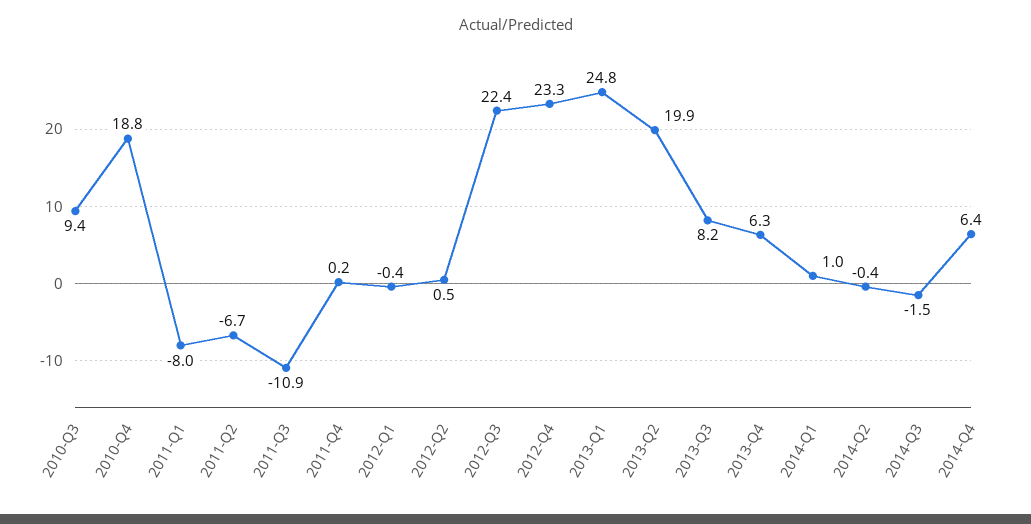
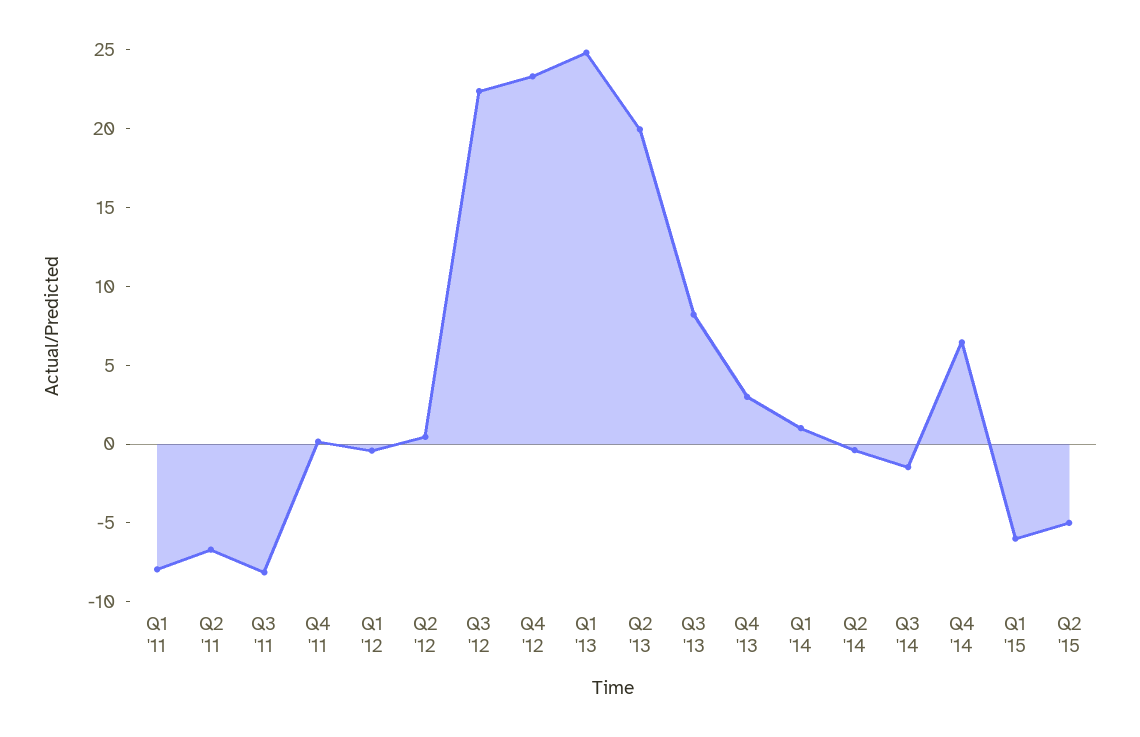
2010-Q3: 9.4 -> none
2010-Q4: 18.8 -> none
2011-Q3: -10.9 -> -8
2013-Q4: 6.3 -> 3
Q1 '15: none -> -6
Q2 '15: none -> -5

